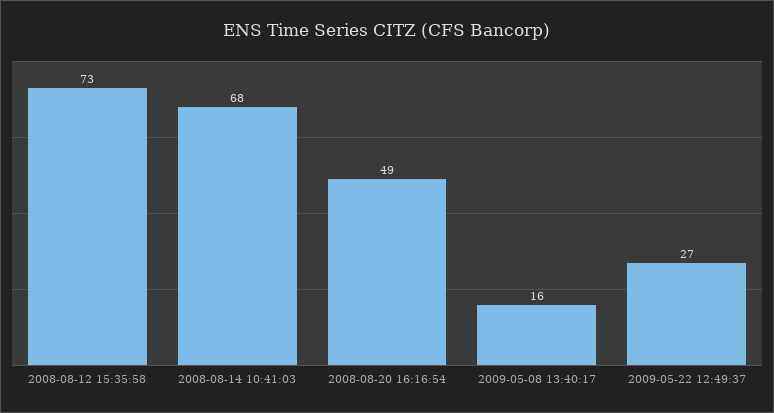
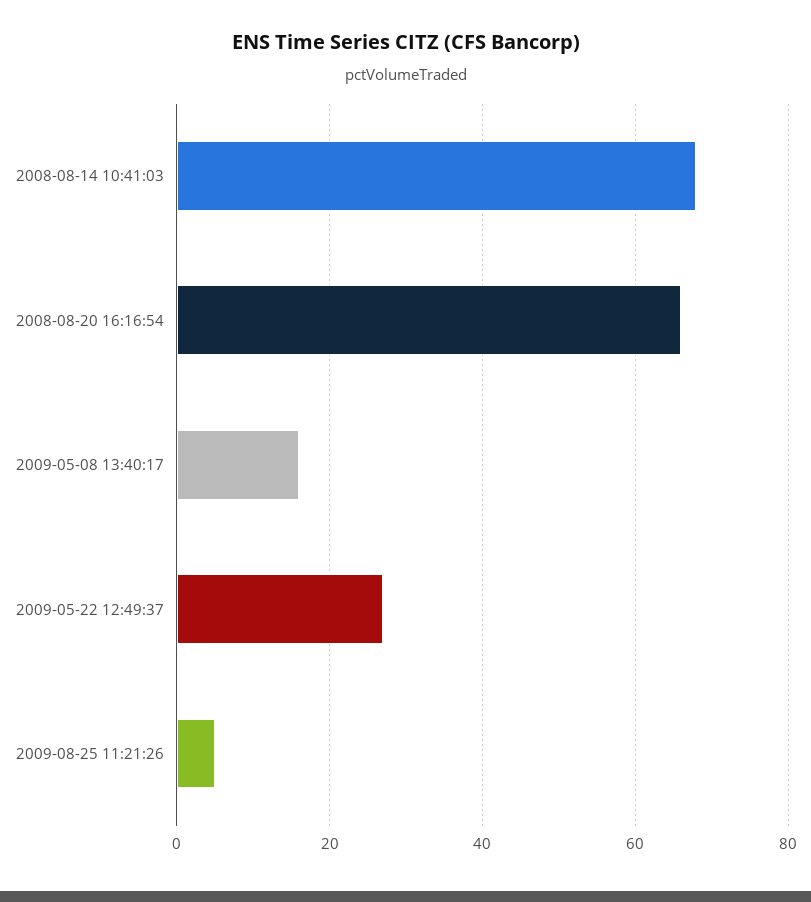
2008-08-12 15:35:58: 73 -> none
2008-08-20 16:16:54: 49 -> 65
2009-08-25 11:21:26: none -> 5

